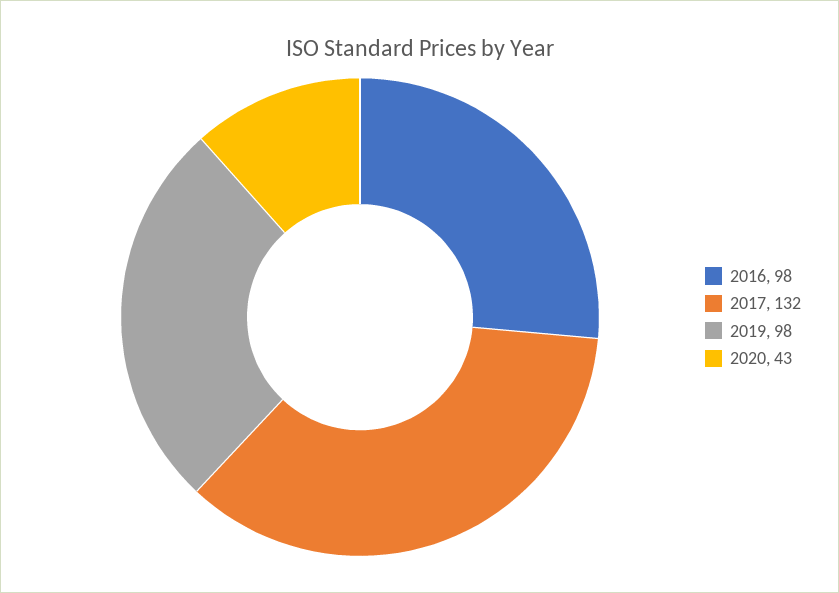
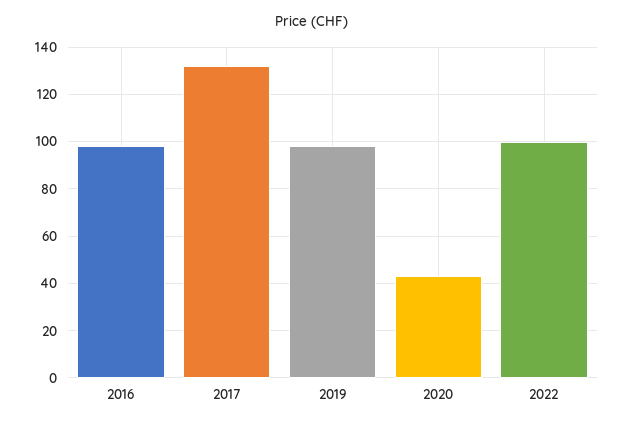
2022: none -> 100

